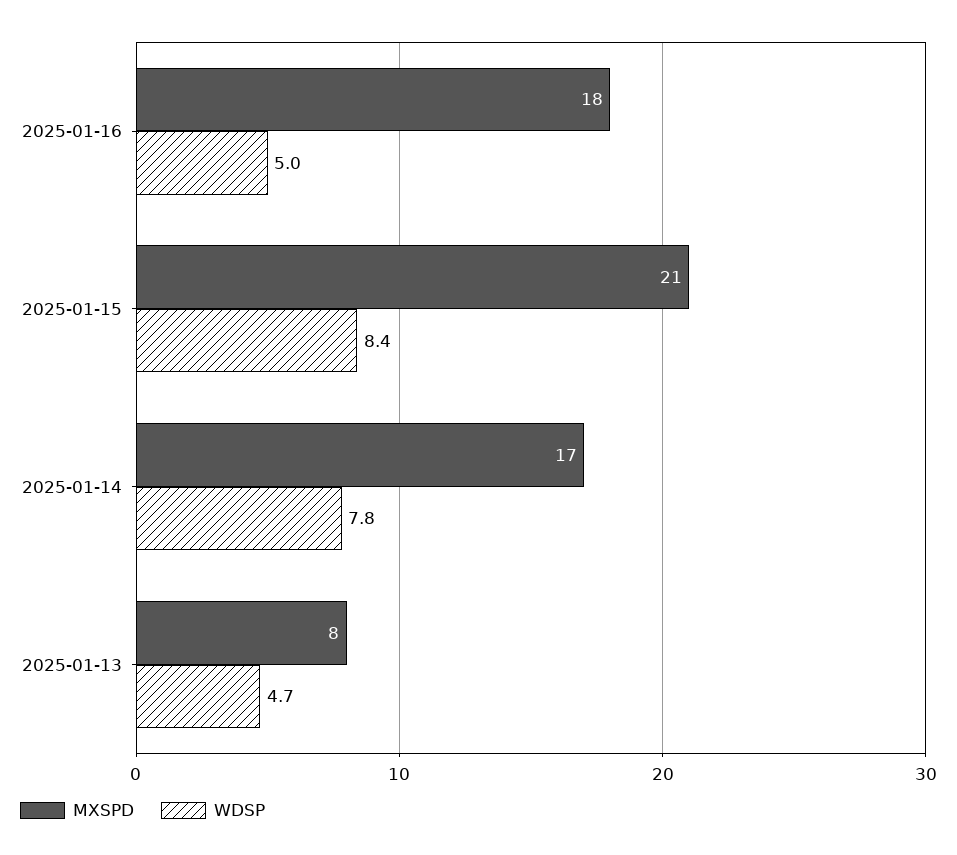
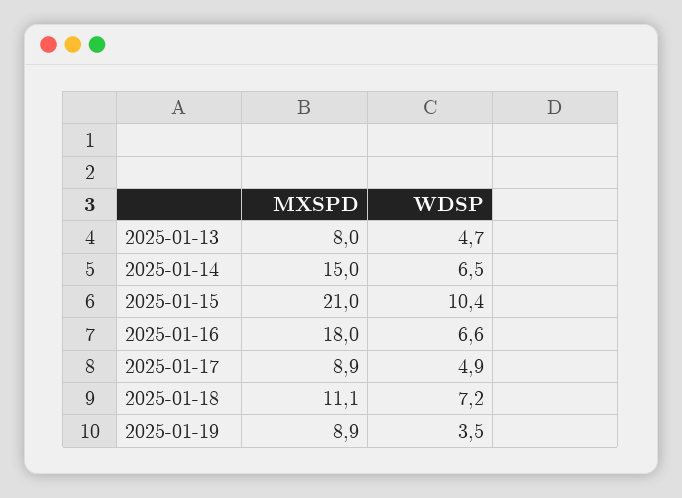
WDSP, 2025-01-16: 5 -> 6.6
WDSP, 2025-01-15: 8.4 -> 10.4
MXSPD, 2025-01-14: 17 -> 15
WDSP, 2025-01-14: 7.8 -> 6.5
MXSPD, 2025-01-17: none -> 8.9
WDSP, 2025-01-17: none -> 4.9
MXSPD, 2025-01-18: none -> 11.1
WDSP, 2025-01-18: none -> 7.2
MXSPD, 2025-01-19: none -> 8.9
WDSP, 2025-01-19: none -> 3.5

